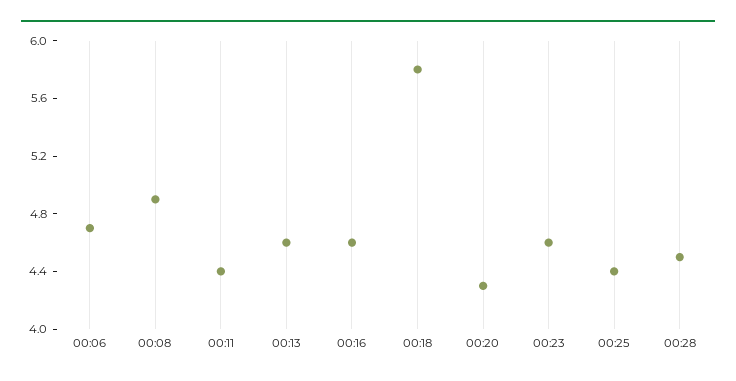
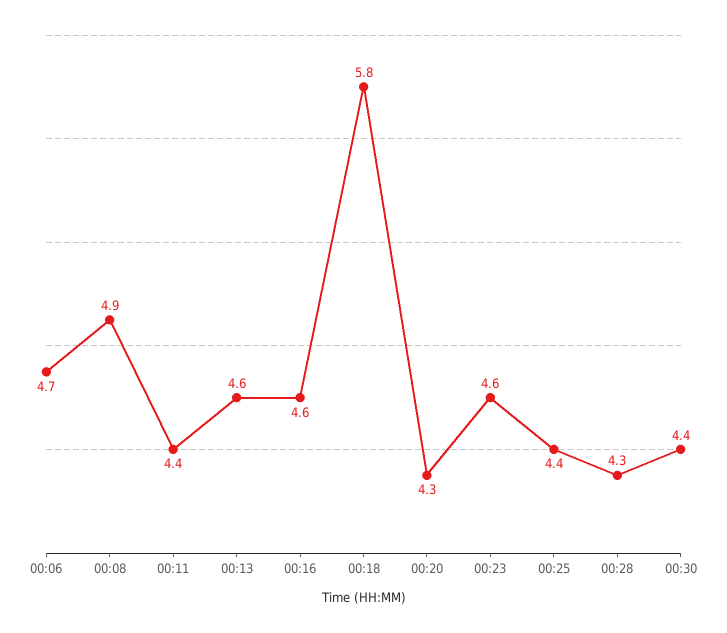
00:28: 4.5 -> 4.3
00:30: none -> 4.4

